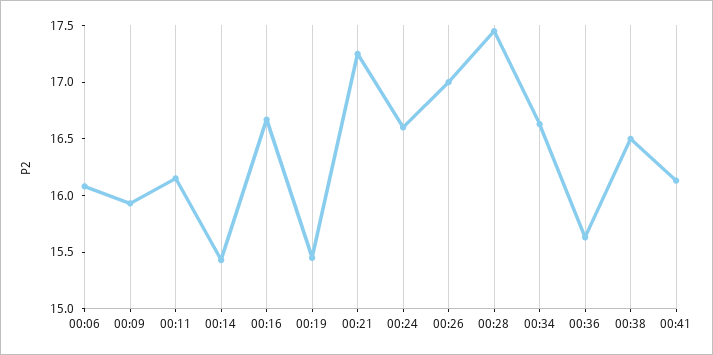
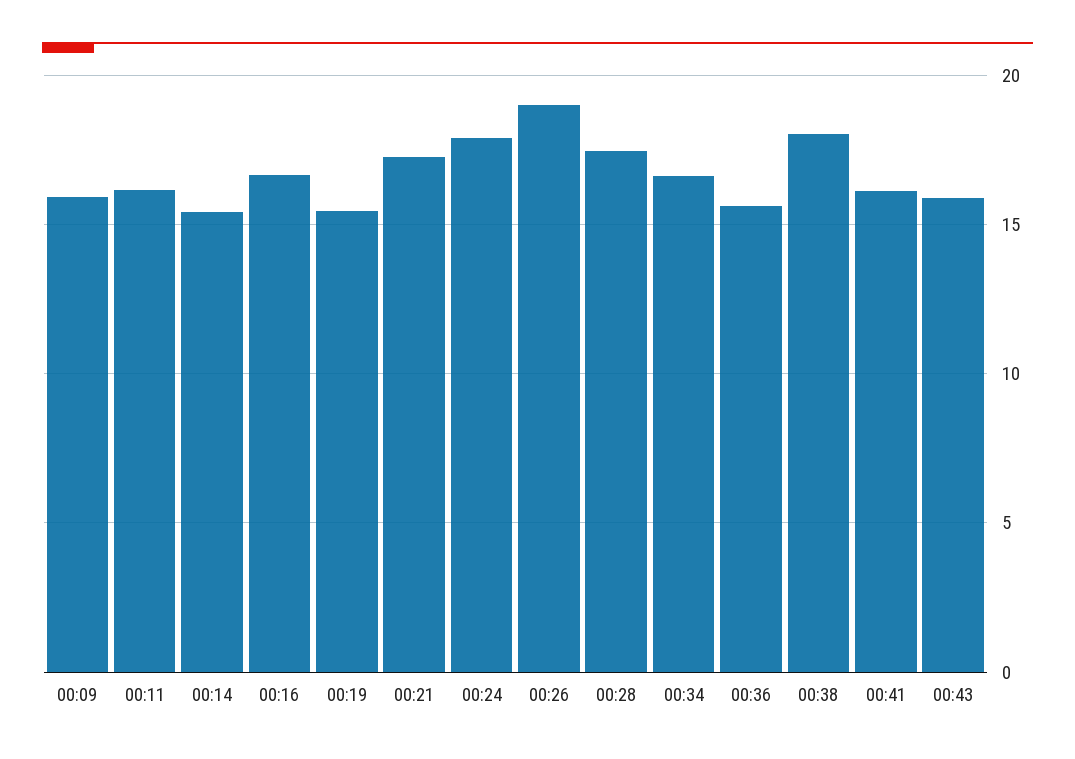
00:06: 16.1 -> none
00:24: 16.6 -> 18
00:26: 17 -> 19
00:38: 16.5 -> 18
00:43: none -> 16

